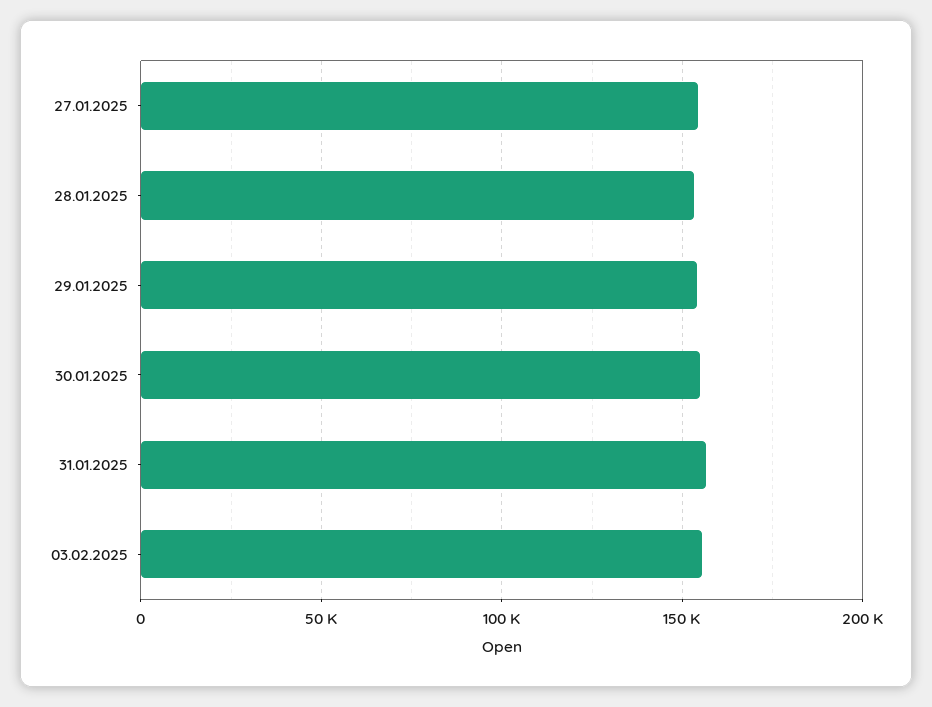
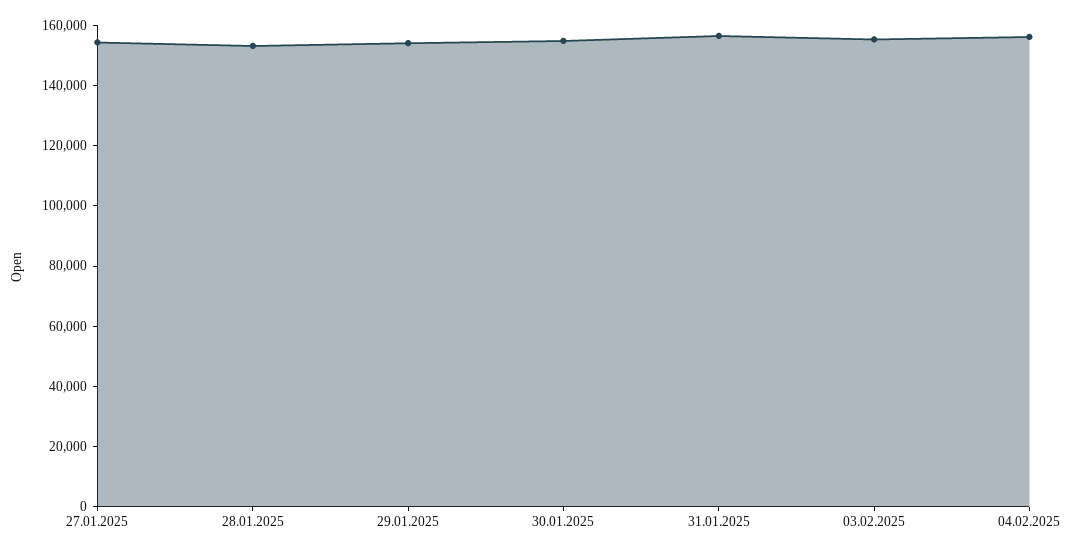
04.02.2025: none -> 155000

